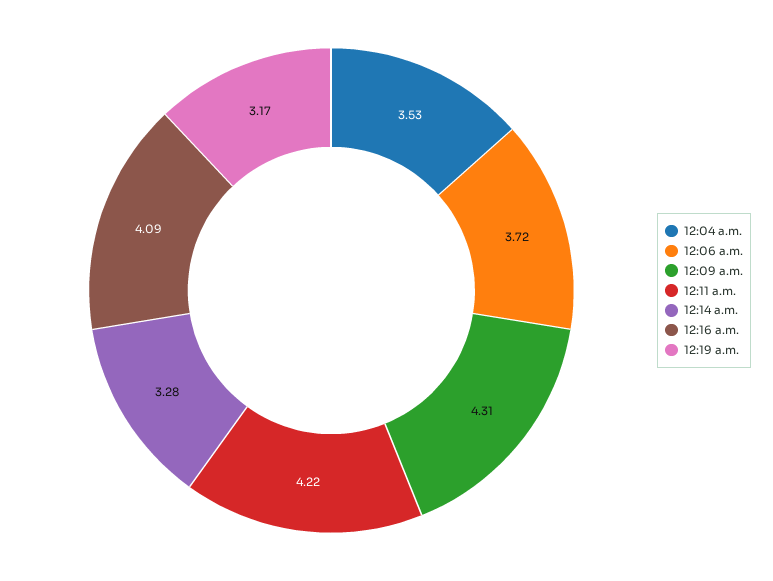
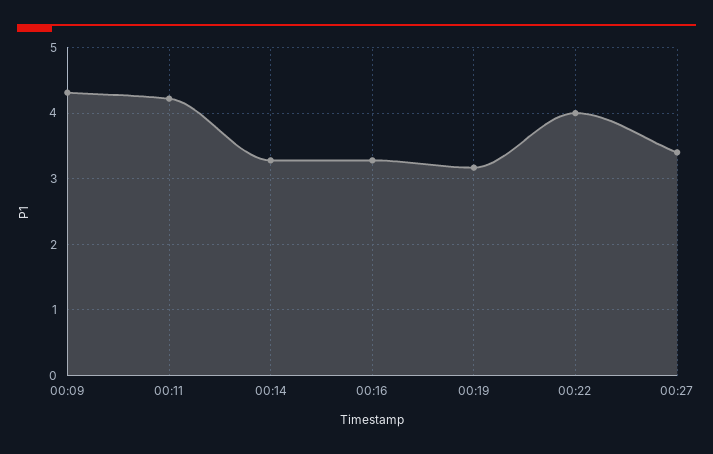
12:04 a.m.: 3.53 -> none
12:06 a.m.: 3.72 -> none
12:16 a.m.: 4.09 -> 3.3
00:22: none -> 4
00:27: none -> 3.4

